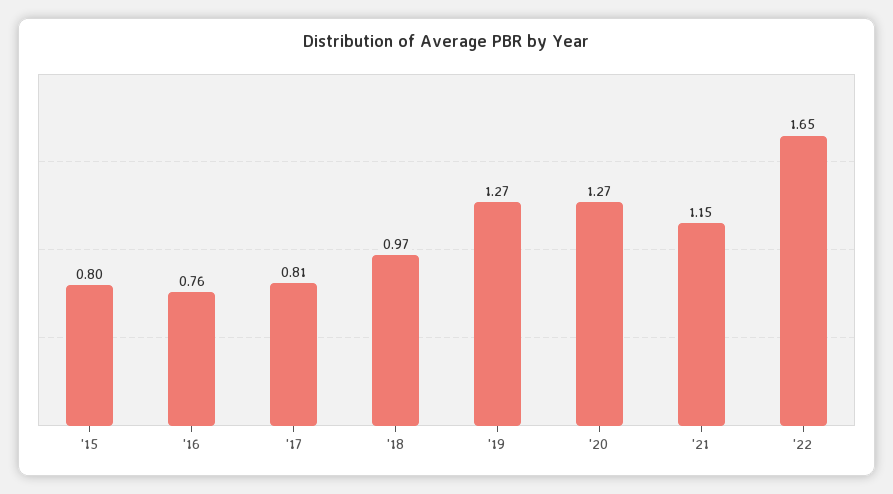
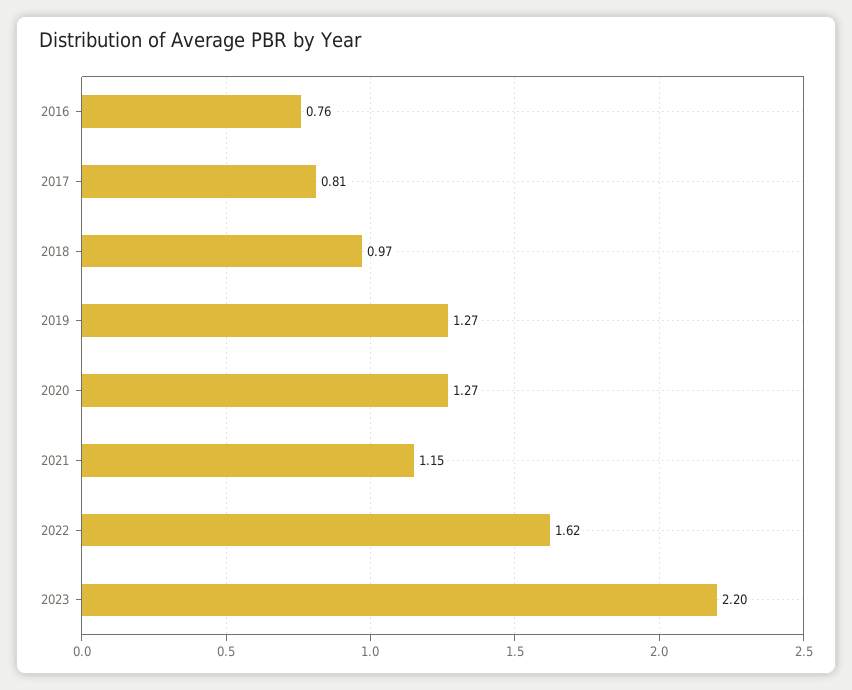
'15: 0.8 -> none
'22: 1.65 -> 1.62
2023: none -> 2.2

